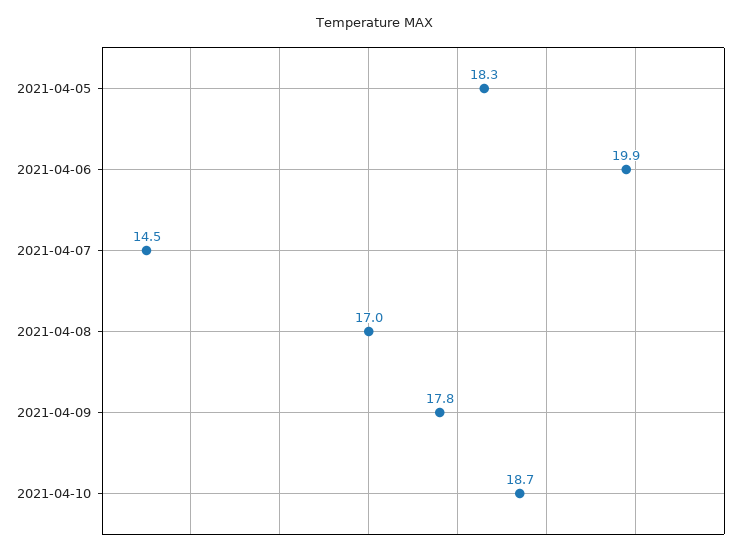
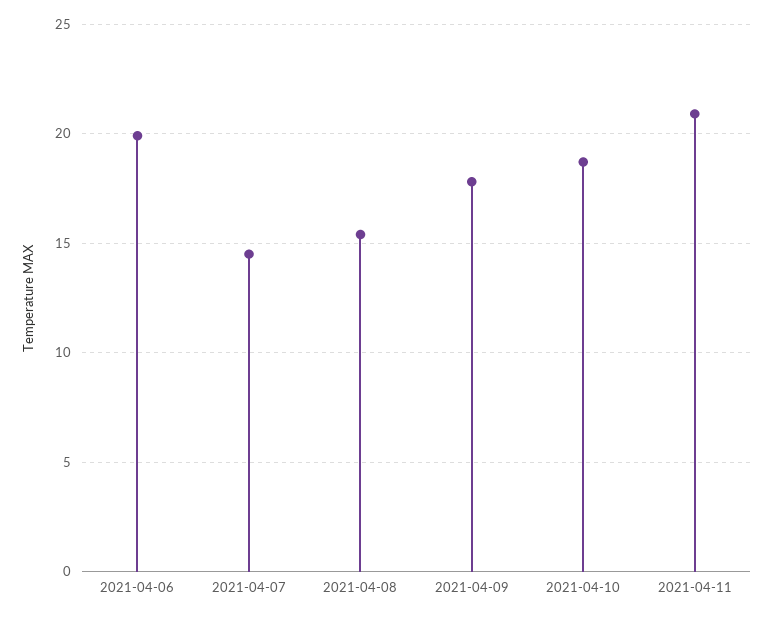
2021-04-05: 18.3 -> none
2021-04-08: 17 -> 15.5
2021-04-11: none -> 21

